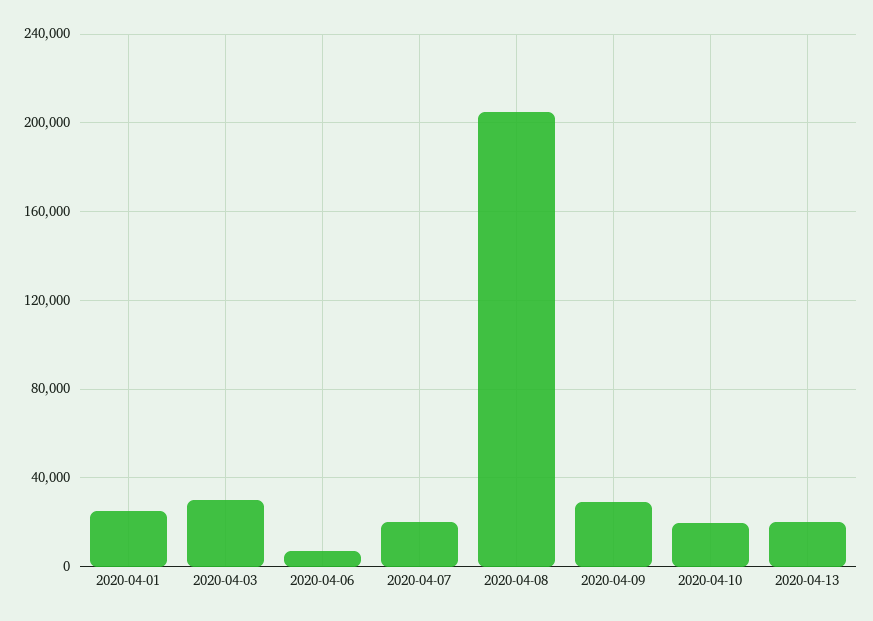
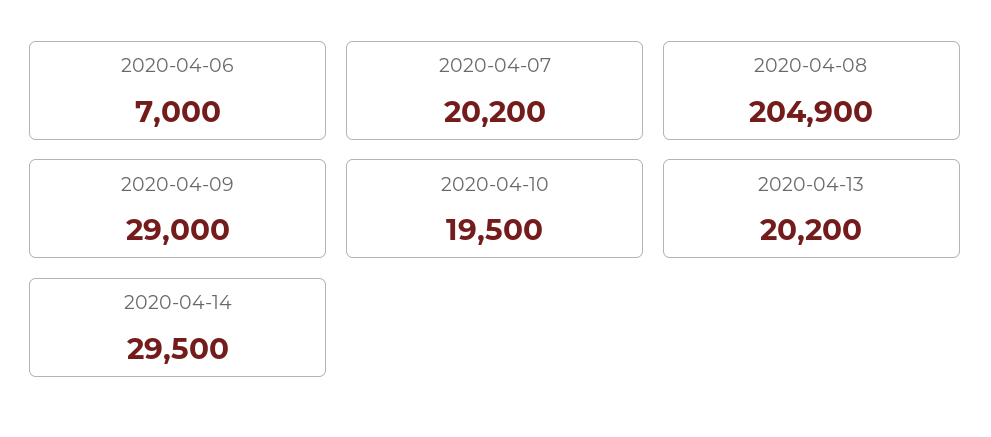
2020-04-01: 25000 -> none
2020-04-03: 30000 -> none
2020-04-14: none -> 29500

